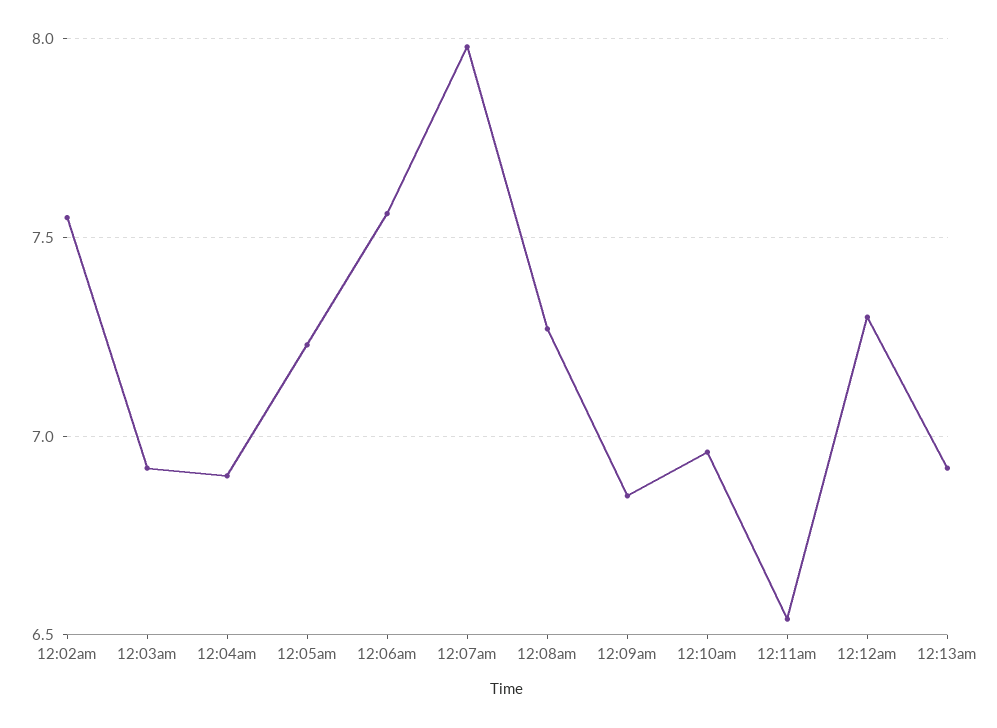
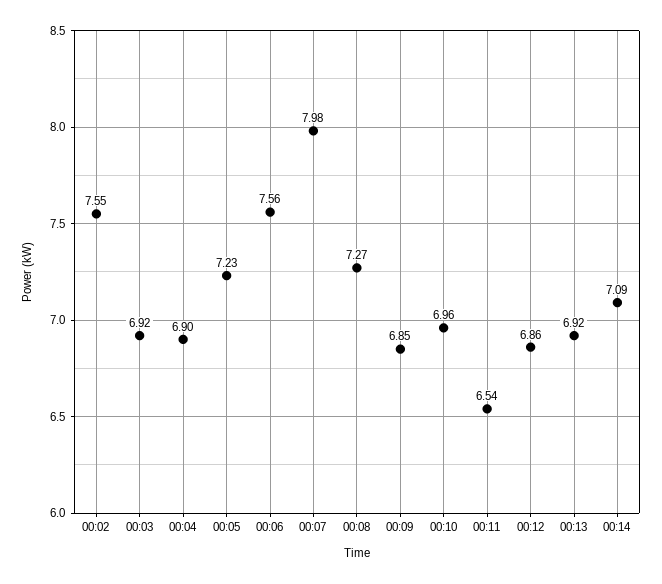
12:12am: 7.3 -> 6.86
00:14: none -> 7.09

